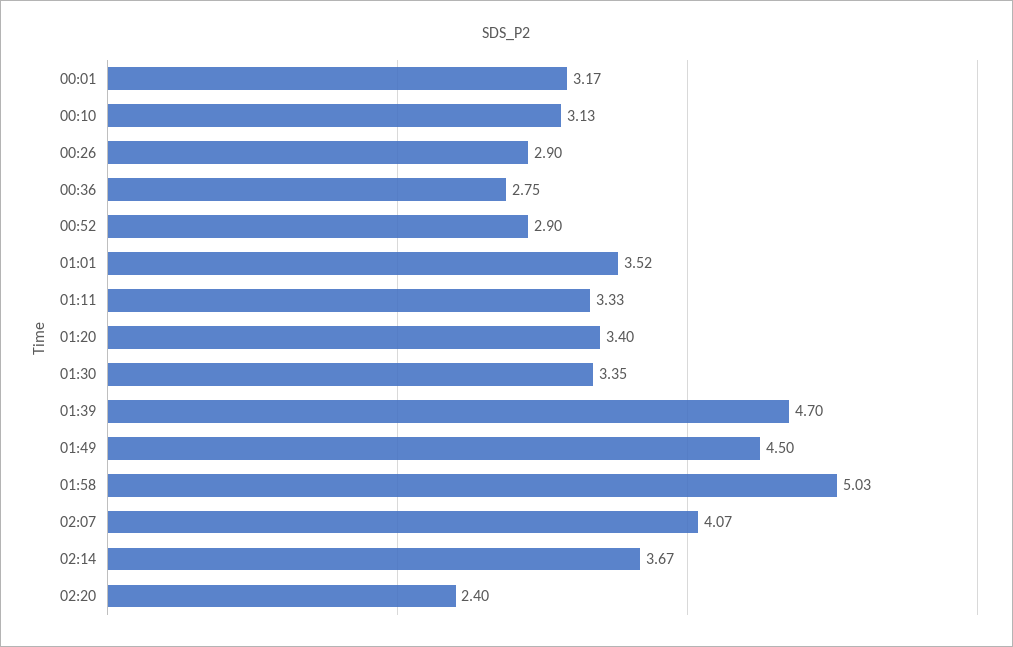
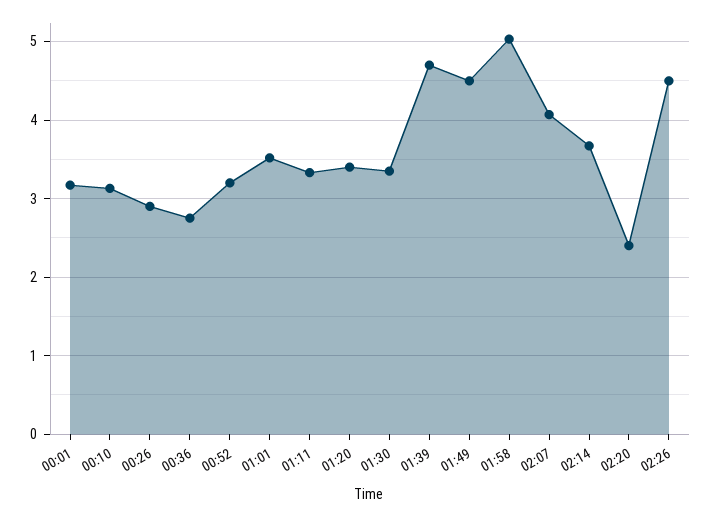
00:52: 2.9 -> 3.2
02:26: none -> 4.5

